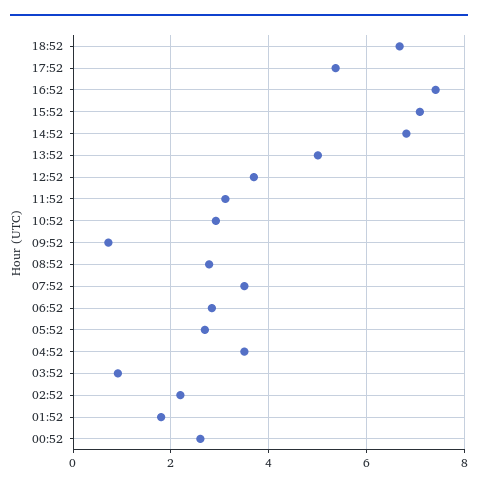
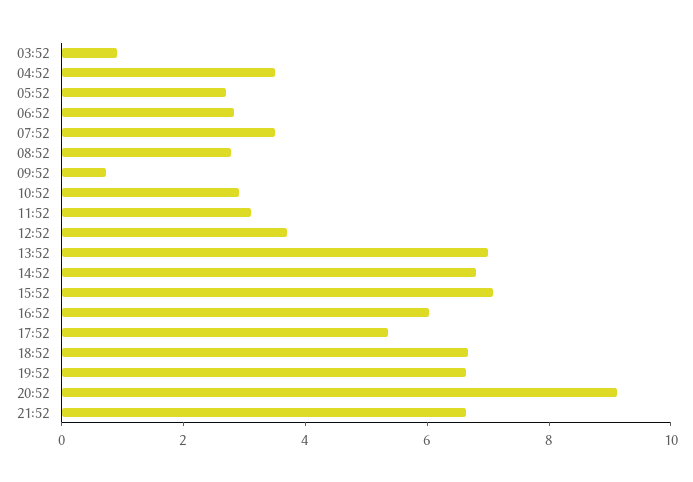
16:52: 7.4 -> 6
13:52: 5 -> 7
02:52: 2.2 -> none
01:52: 1.8 -> none
00:52: 2.6 -> none
19:52: none -> 6.5
20:52: none -> 9
21:52: none -> 6.5

